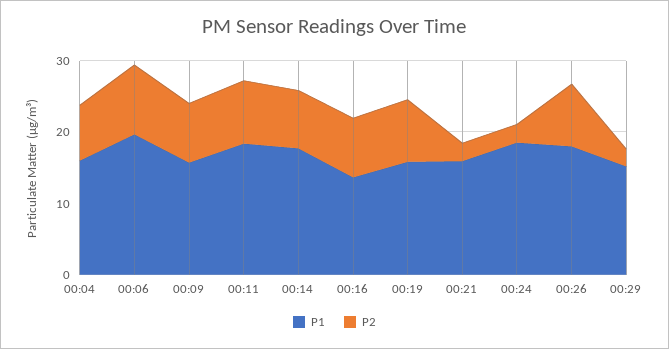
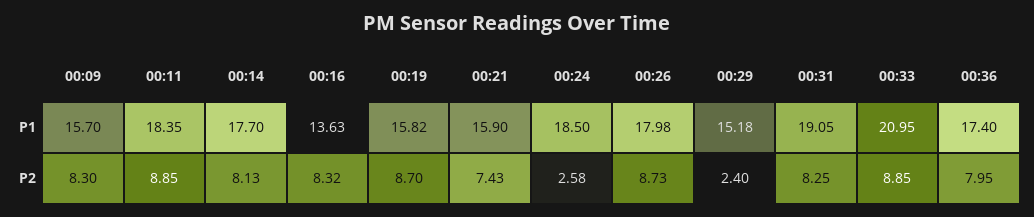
P1, 00:04: 16 -> none
P2, 00:04: 8 -> none
P1, 00:06: 20 -> none
P2, 00:06: 10 -> none
P2, 00:21: 2 -> 7.43
P1, 00:31: none -> 19.05
P1, 00:33: none -> 20.95
P1, 00:36: none -> 17.4
P2, 00:31: none -> 8.25
P2, 00:33: none -> 8.85
P2, 00:36: none -> 7.95

